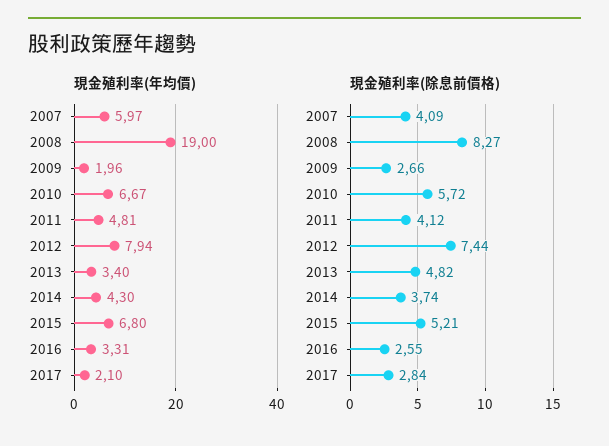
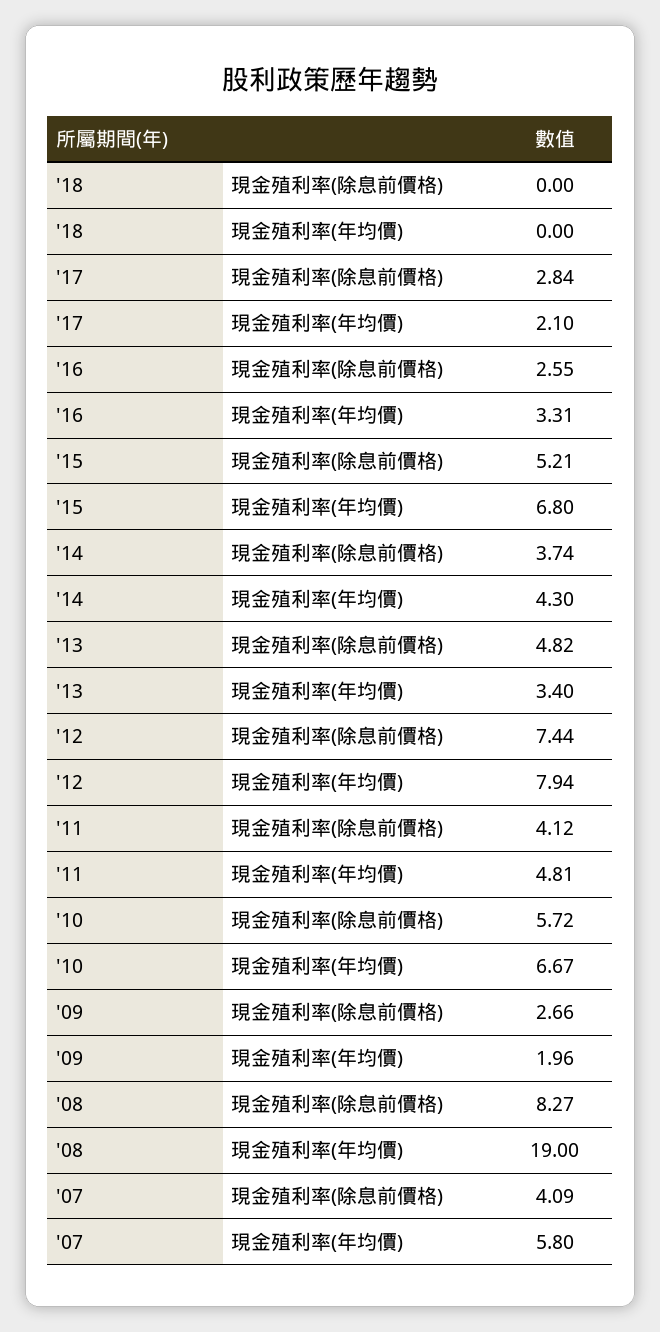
現金殖利率(年均價), 2007: 5.97 -> 5.8
現金殖利率(除息前價格), '18: none -> 0
現金殖利率(年均價), '18: none -> 0

